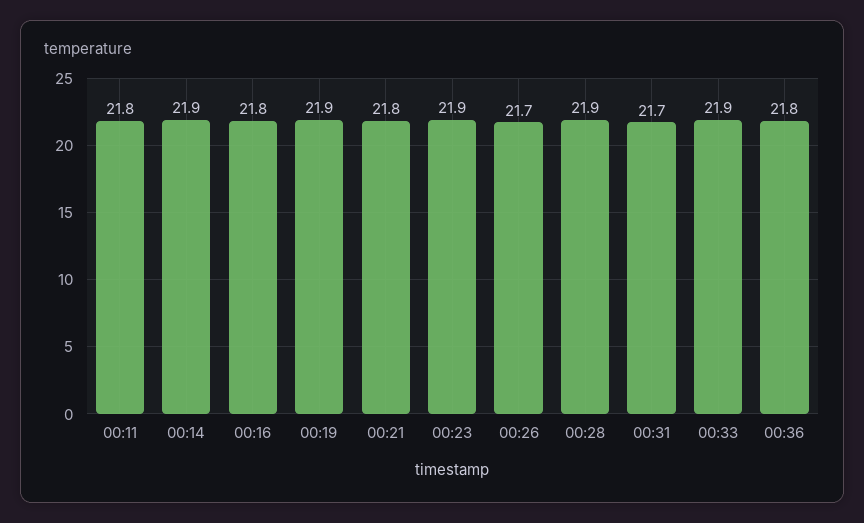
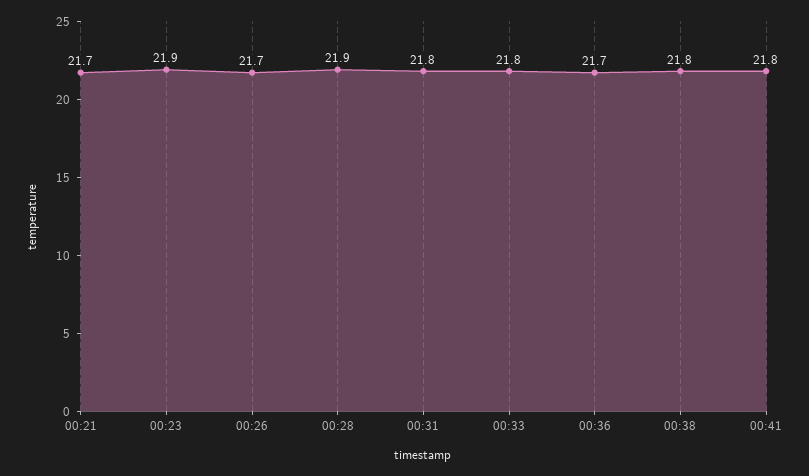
00:11: 21.8 -> none
00:14: 21.9 -> none
00:16: 21.8 -> none
00:19: 21.9 -> none
00:21: 21.8 -> 21.7
00:31: 21.7 -> 21.8
00:33: 21.9 -> 21.8
00:36: 21.8 -> 21.7
00:38: none -> 21.8
00:41: none -> 21.8

